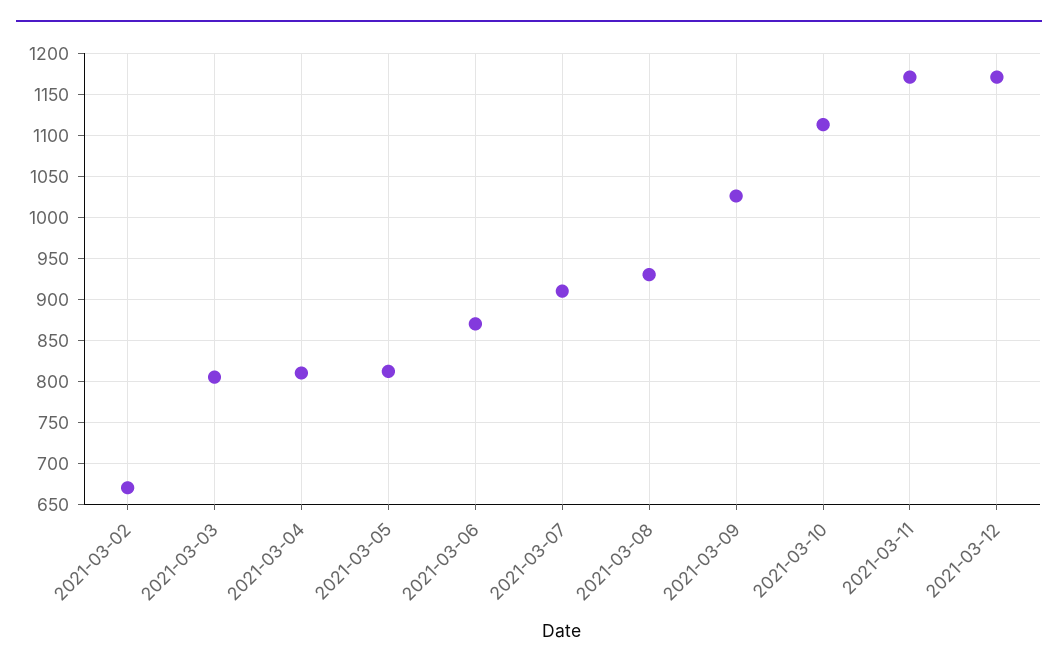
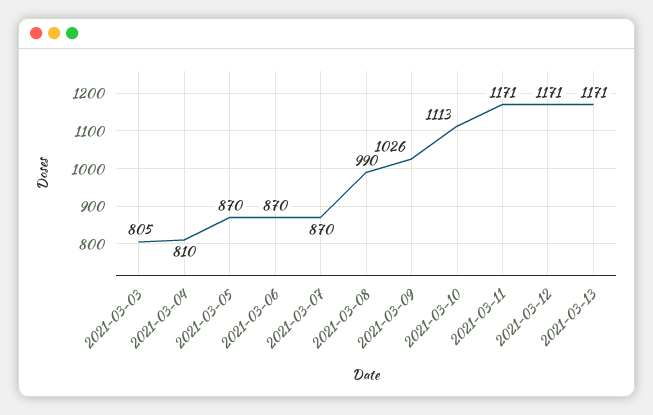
2021-03-02: 670 -> none
2021-03-05: 810 -> 870
2021-03-07: 910 -> 870
2021-03-08: 930 -> 990
2021-03-13: none -> 1171

